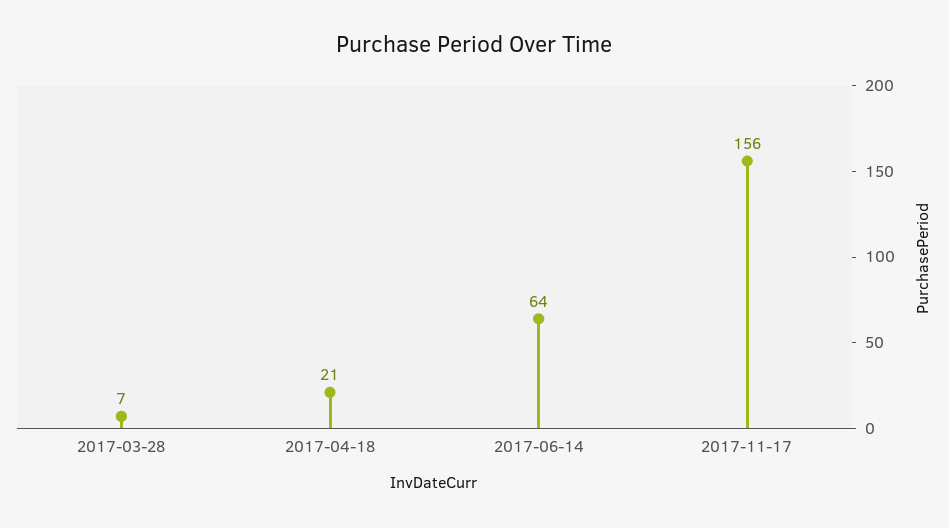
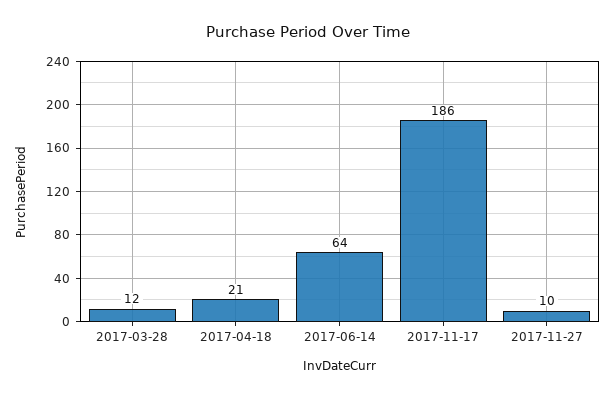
2017-03-28: 7 -> 12
2017-11-17: 156 -> 186
2017-11-27: none -> 10

